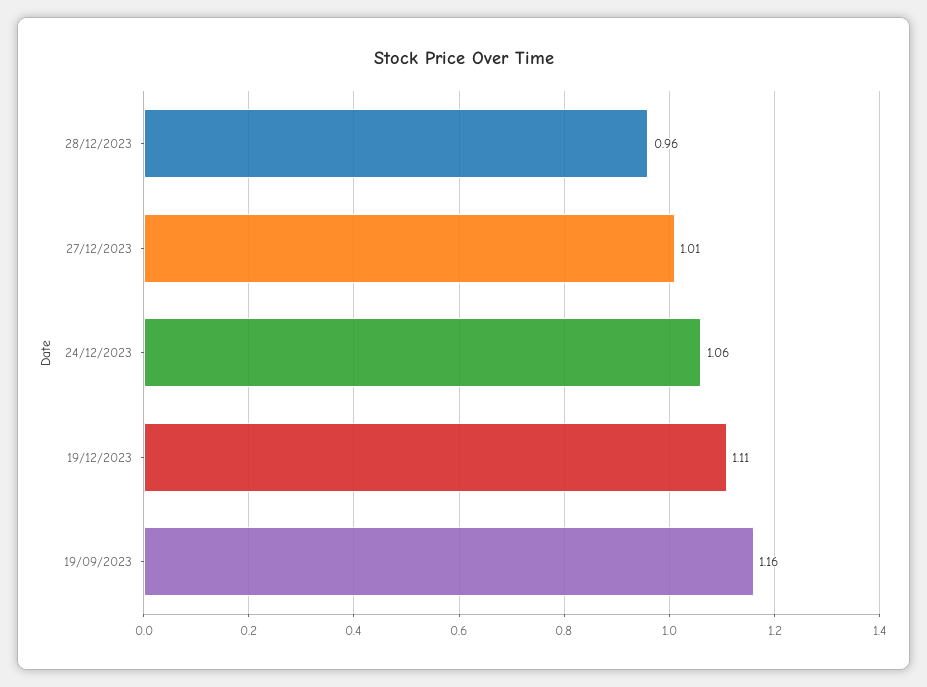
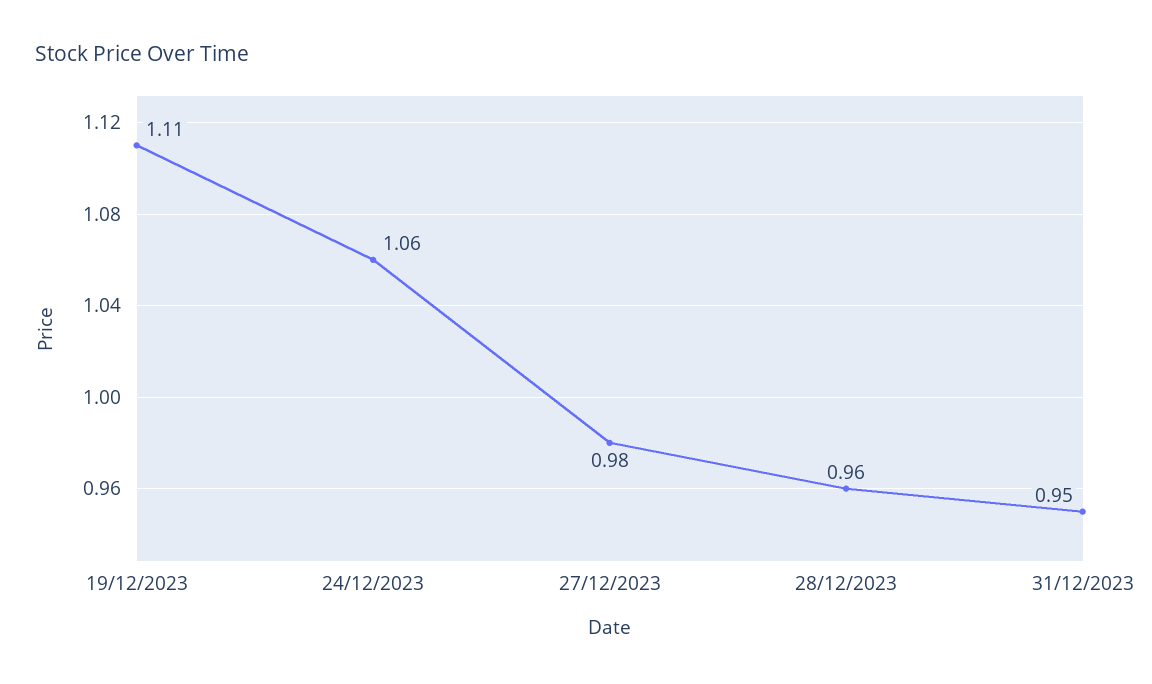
27/12/2023: 1.01 -> 0.98
19/09/2023: 1.16 -> none
31/12/2023: none -> 0.95

